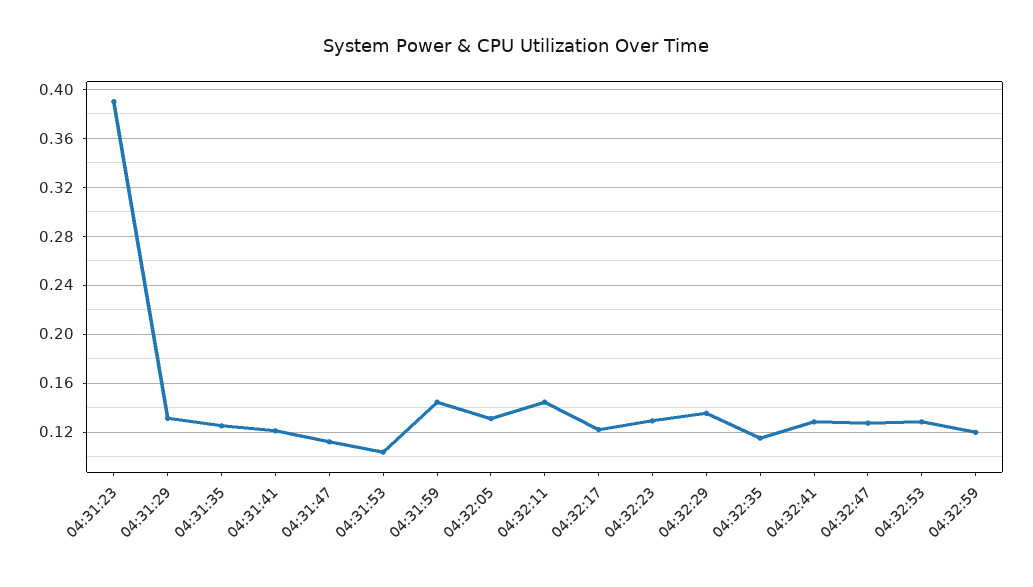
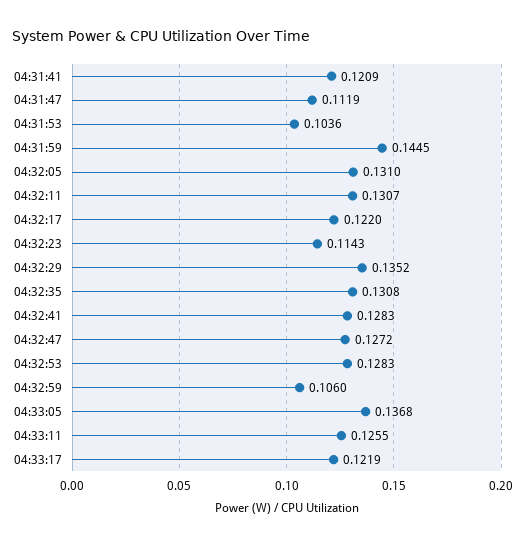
04:31:23: 0.39 -> none
04:31:29: 0.13 -> none
04:31:35: 0.125 -> none
04:32:11: 0.145 -> 0.1307
04:32:23: 0.13 -> 0.1143
04:32:35: 0.115 -> 0.1308
04:32:59: 0.12 -> 0.106
04:33:05: none -> 0.1368
04:33:11: none -> 0.1255
04:33:17: none -> 0.1219

